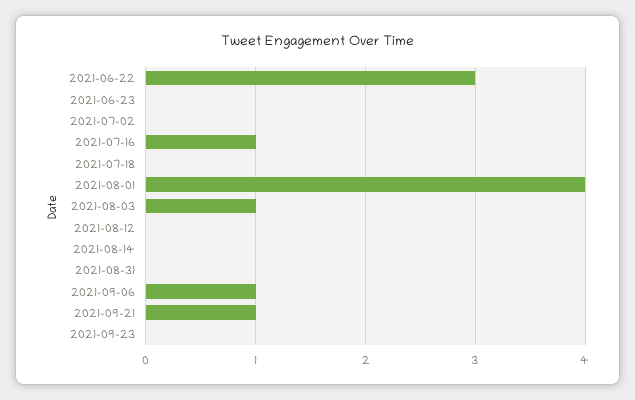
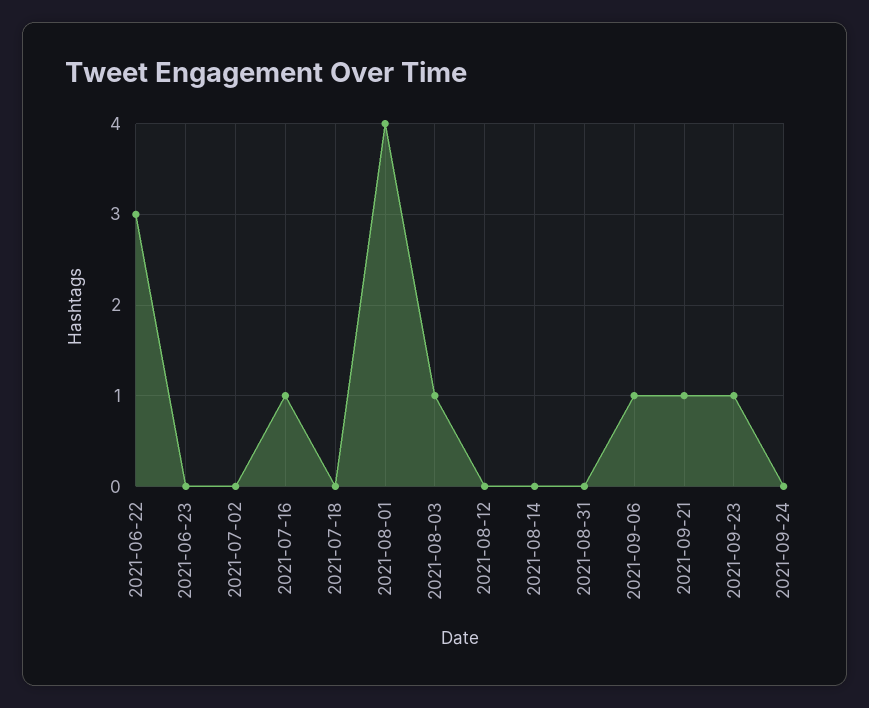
2021-09-23: 0 -> 1
2021-09-24: none -> 0

